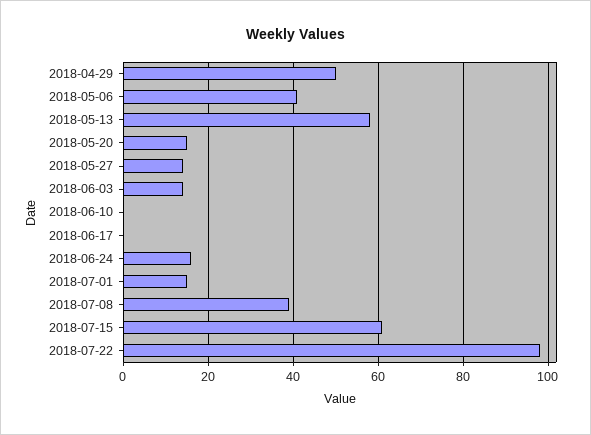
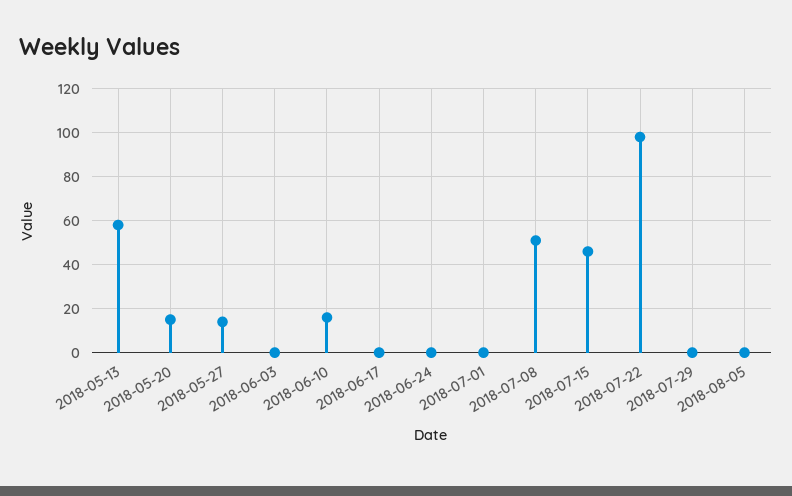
2018-04-29: 50 -> none
2018-05-06: 40 -> none
2018-06-03: 15 -> 0
2018-06-10: 0 -> 15
2018-06-24: 15 -> 0
2018-07-01: 15 -> 0
2018-07-08: 40 -> 50
2018-07-15: 60 -> 45
2018-07-29: none -> 0
2018-08-05: none -> 0

